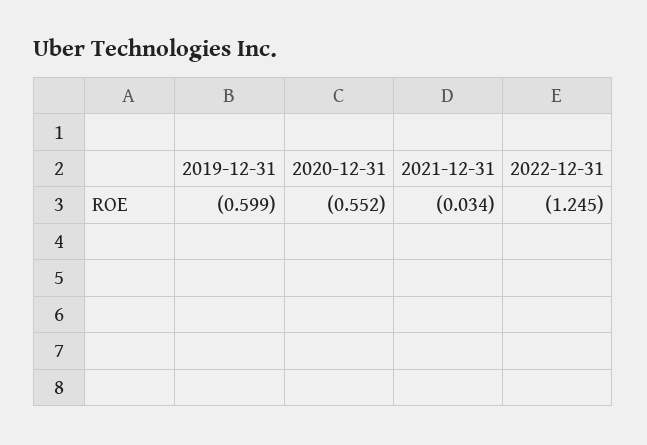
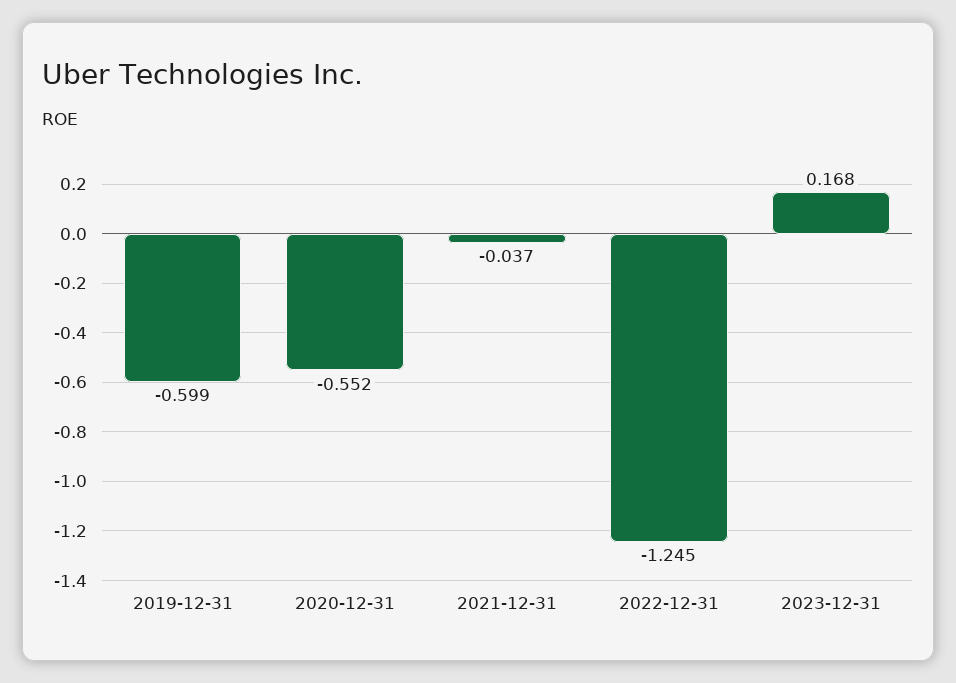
2021-12-31: -0.034 -> -0.037
2023-12-31: none -> 0.168

